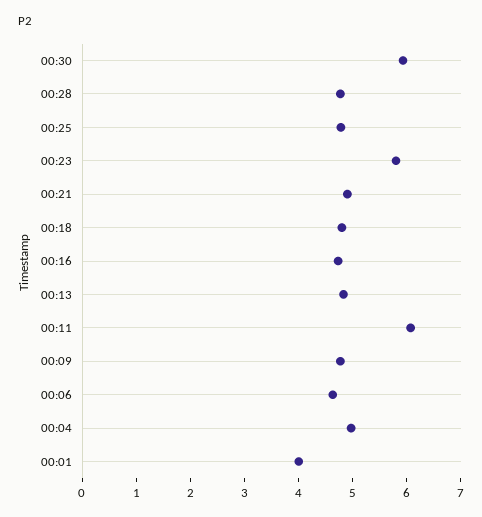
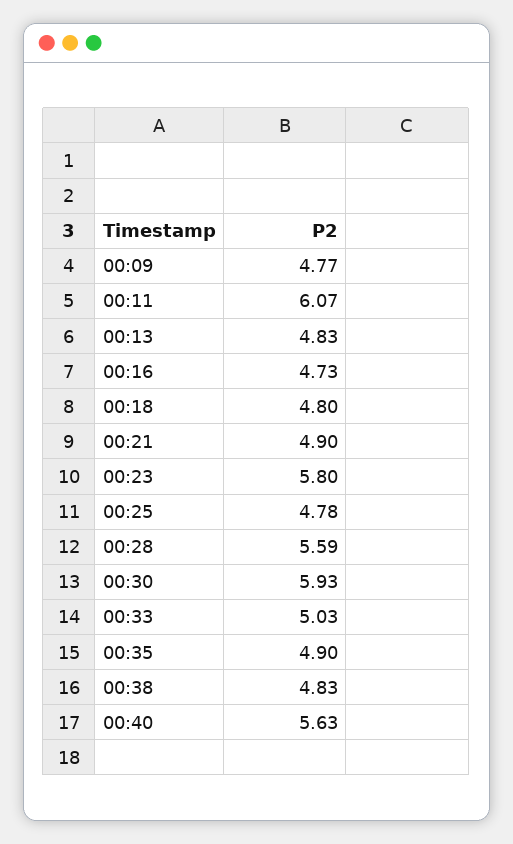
00:28: 4.8 -> 5.59
00:06: 4.6 -> none
00:04: 5 -> none
00:01: 4 -> none
00:33: none -> 5.03
00:35: none -> 4.9
00:38: none -> 4.83
00:40: none -> 5.63

